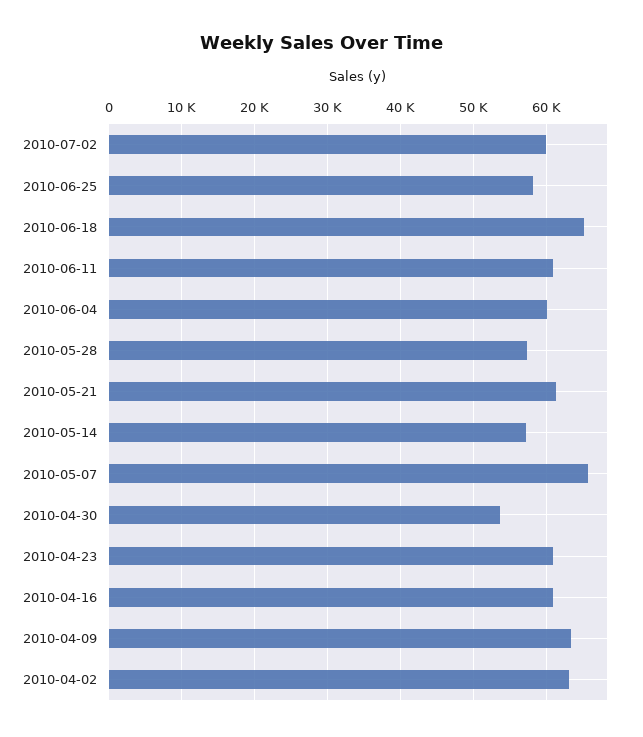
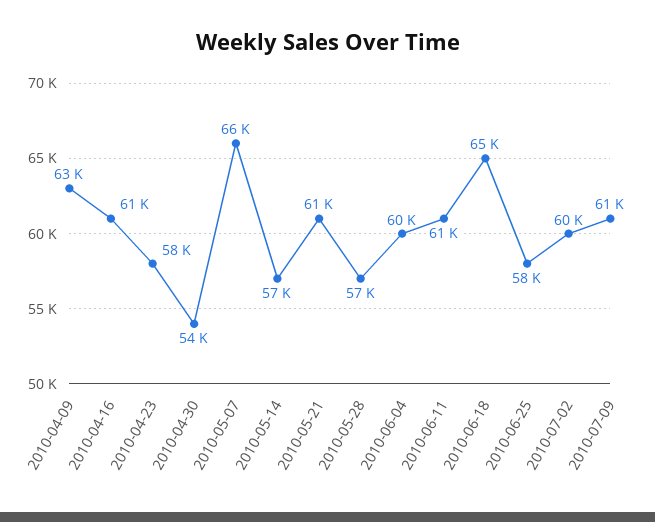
2010-04-23: 61000 -> 58000
2010-04-02: 63000 -> none
2010-07-09: none -> 61000

